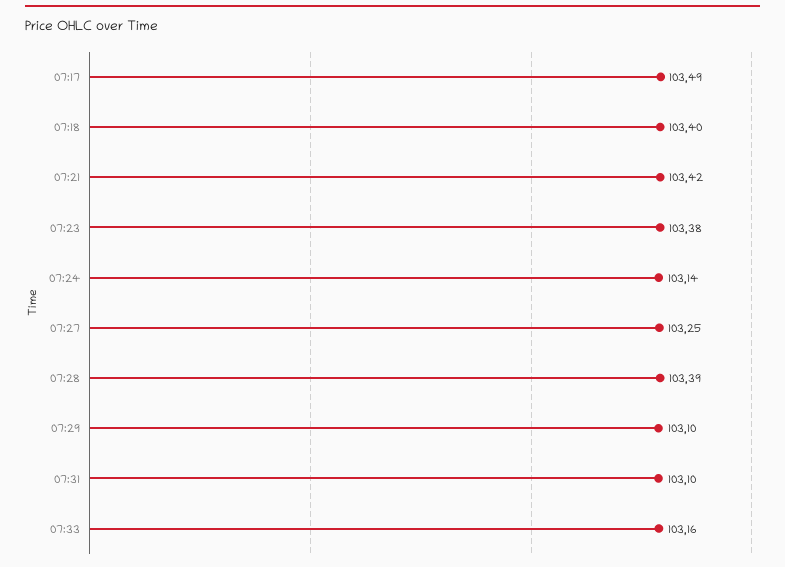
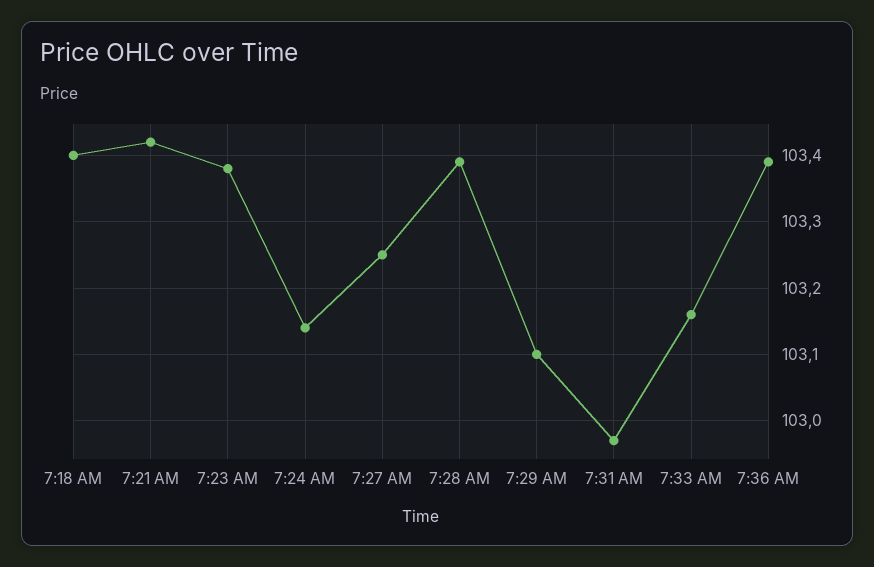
07:17: 103.49 -> none
07:31: 103.1 -> 102.97
7:36 AM: none -> 103.39

